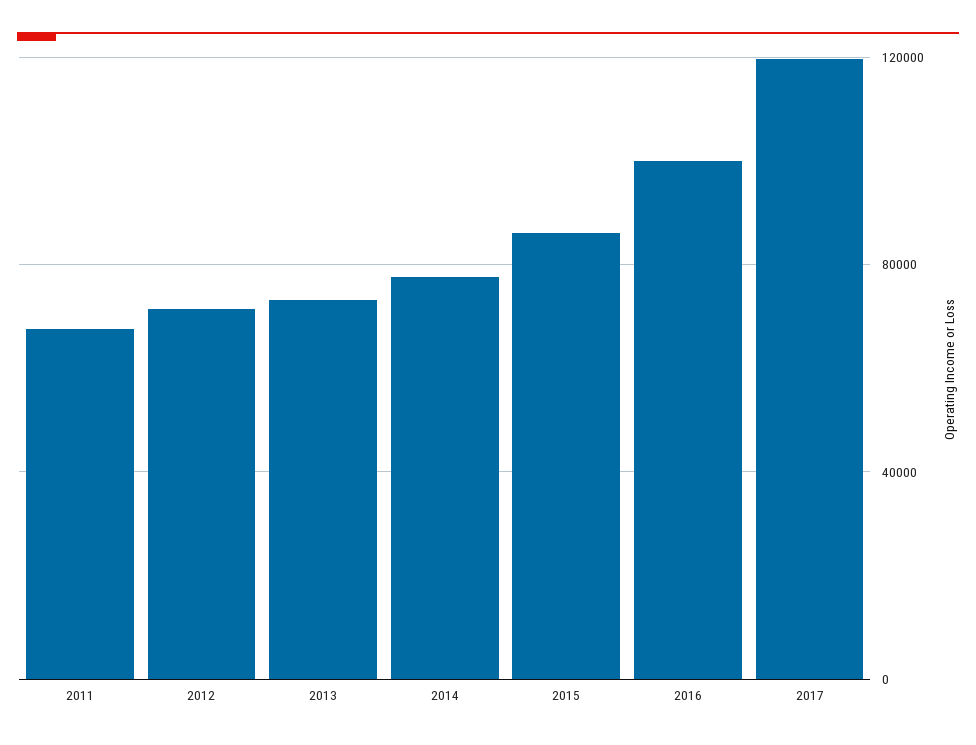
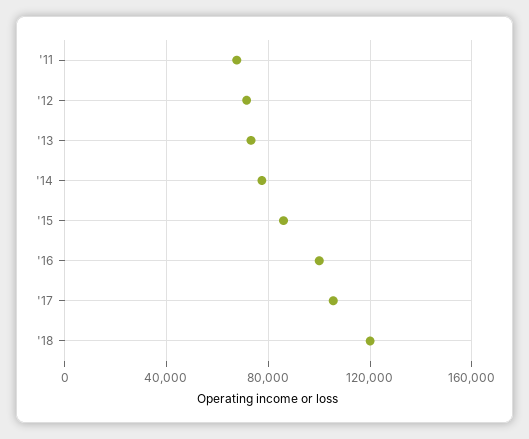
2017: 120000 -> 105000
'18: none -> 120000

